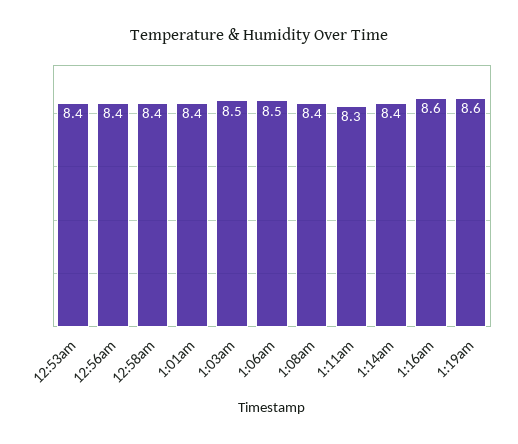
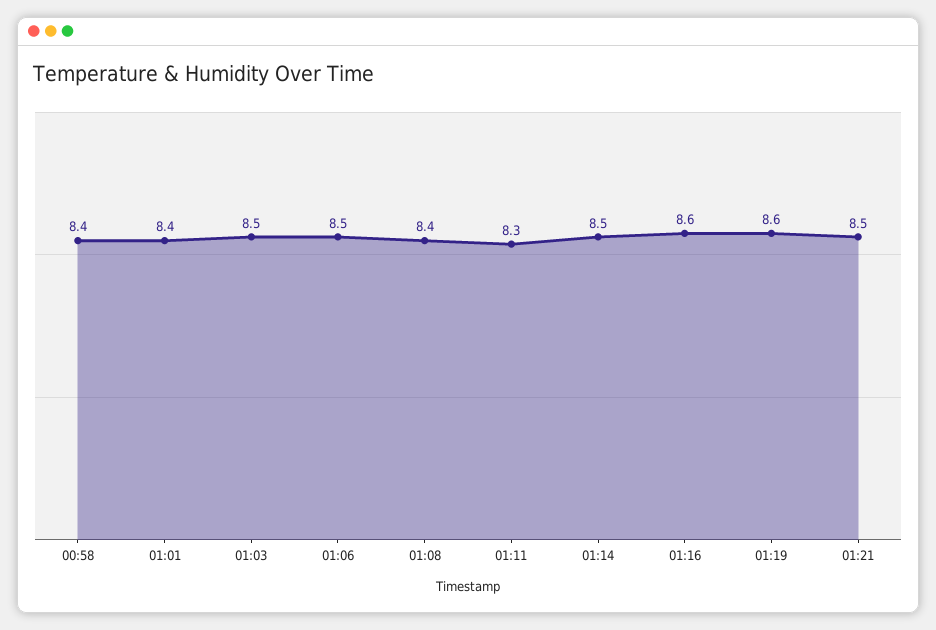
12:53am: 8.4 -> none
12:56am: 8.4 -> none
1:14am: 8.4 -> 8.5
01:21: none -> 8.5

